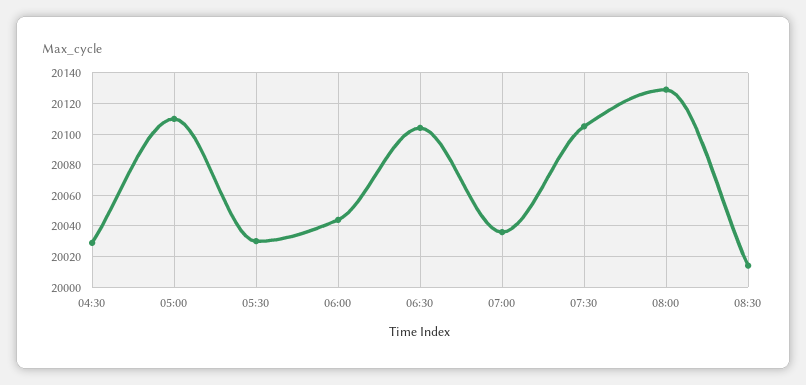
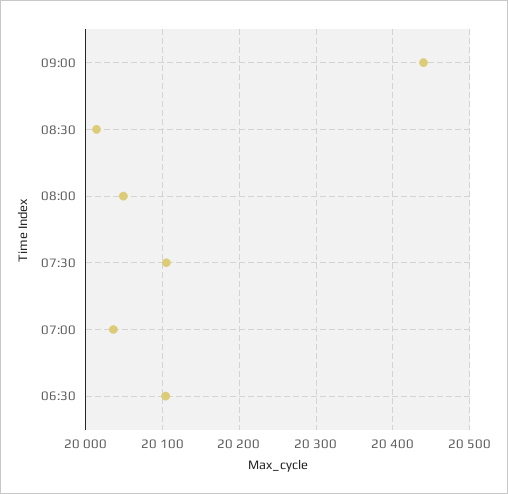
04:30: 20030 -> none
05:00: 20110 -> none
05:30: 20030 -> none
06:00: 20045 -> none
08:00: 20130 -> 20050
09:00: none -> 20440

